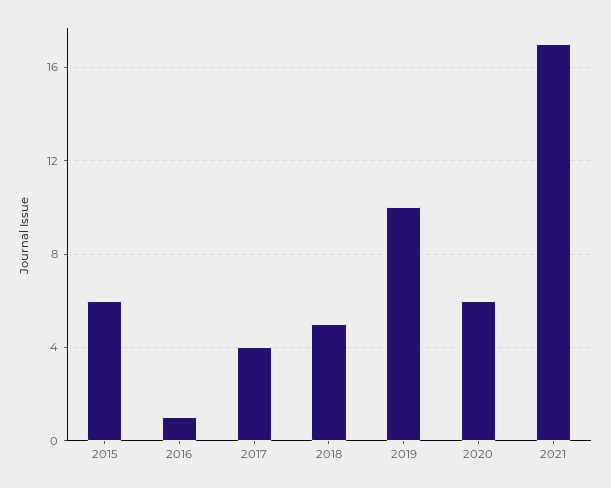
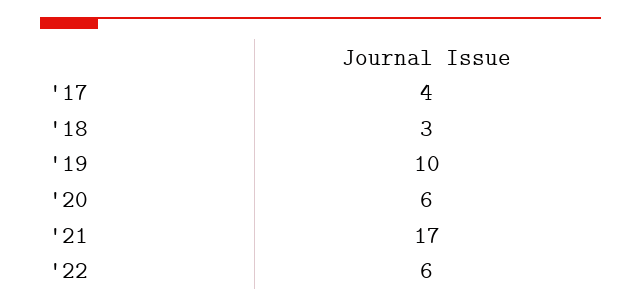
2015: 6 -> none
2016: 1 -> none
2018: 5 -> 3
'22: none -> 6

